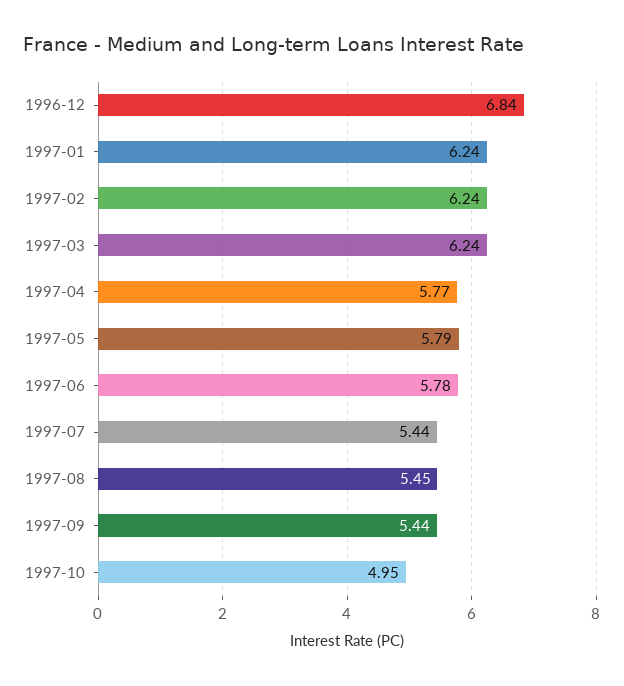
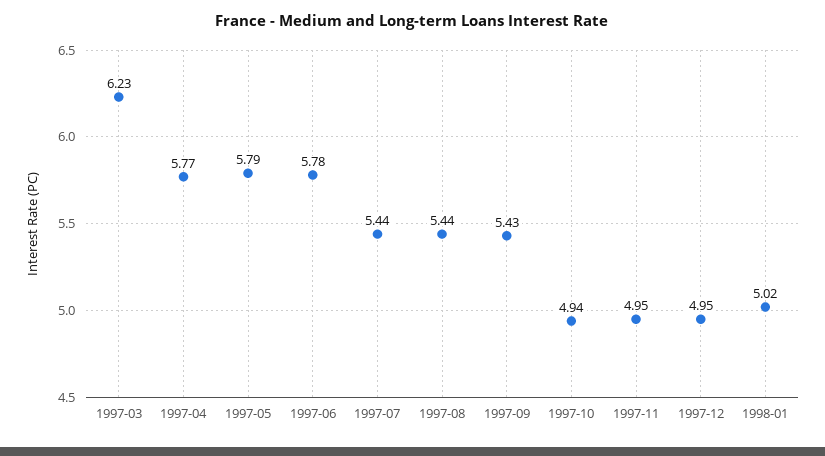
1996-12: 6.84 -> none
1997-01: 6.24 -> none
1997-02: 6.24 -> none
1997-03: 6.24 -> 6.23
1997-08: 5.45 -> 5.44
1997-09: 5.44 -> 5.43
1997-10: 4.95 -> 4.94
1997-11: none -> 4.95
1997-12: none -> 4.95
1998-01: none -> 5.02

